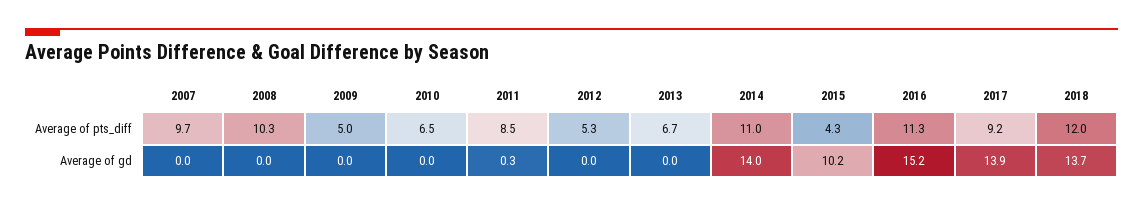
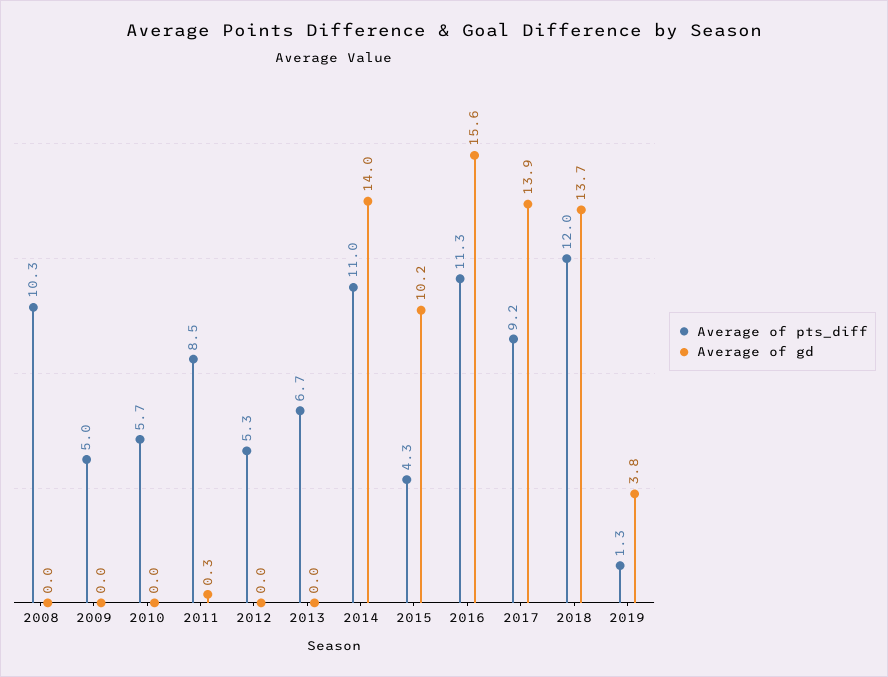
Average of pts_diff, 2007: 9.7 -> none
Average of pts_diff, 2010: 6.5 -> 5.7
Average of gd, 2007: 0 -> none
Average of gd, 2016: 15.2 -> 15.6
Average of pts_diff, 2019: none -> 1.3
Average of gd, 2019: none -> 3.8

